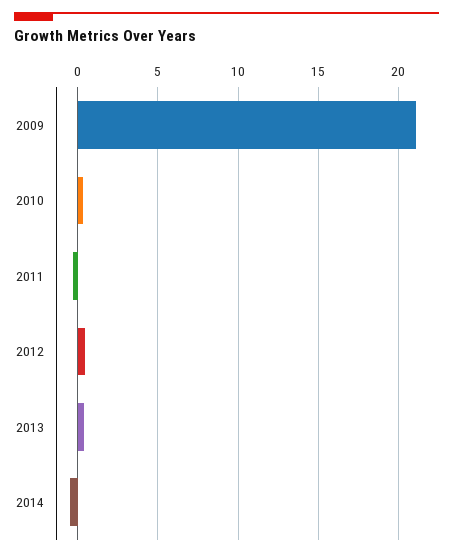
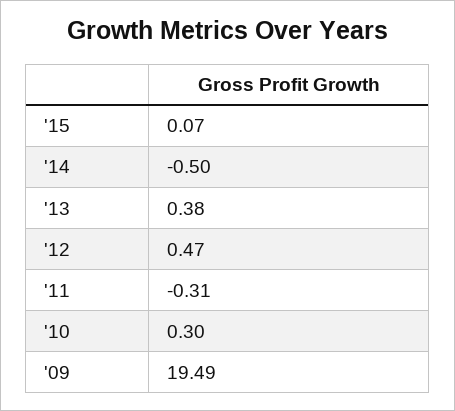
2009: 21 -> 19.49
'15: none -> 0.07

